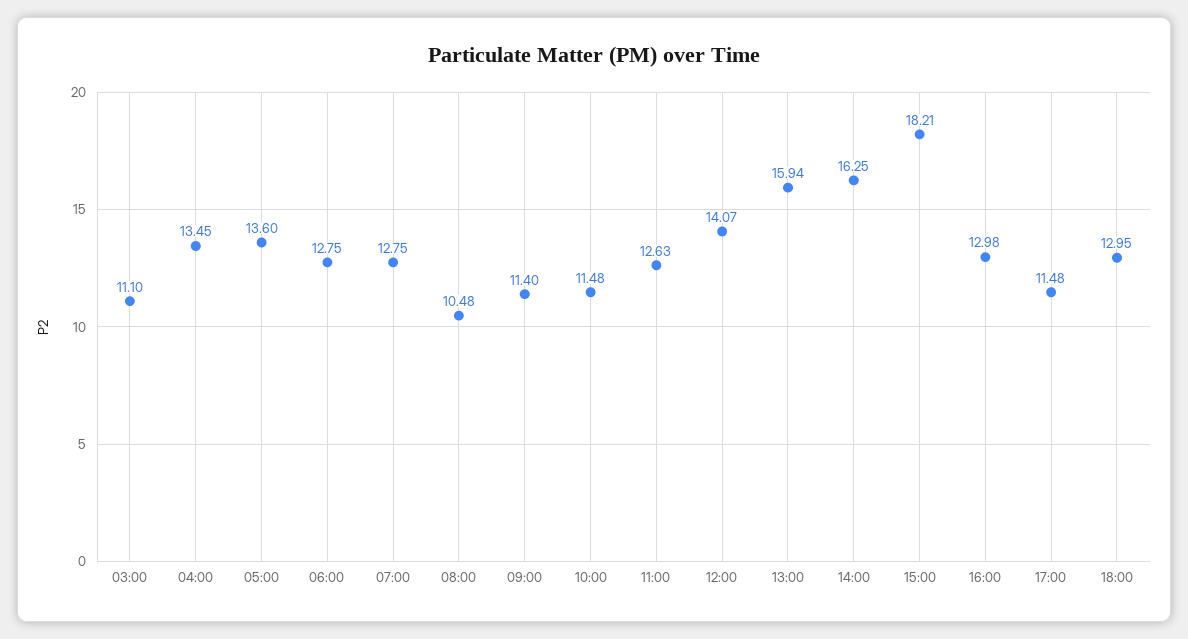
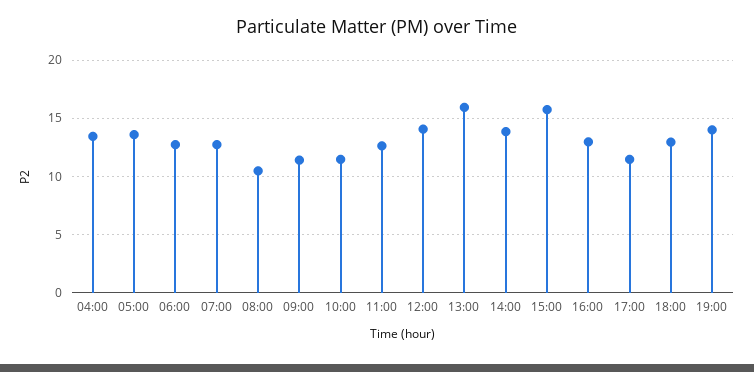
03:00: 11.1 -> none
14:00: 16.25 -> 14
15:00: 18.21 -> 16
19:00: none -> 14

